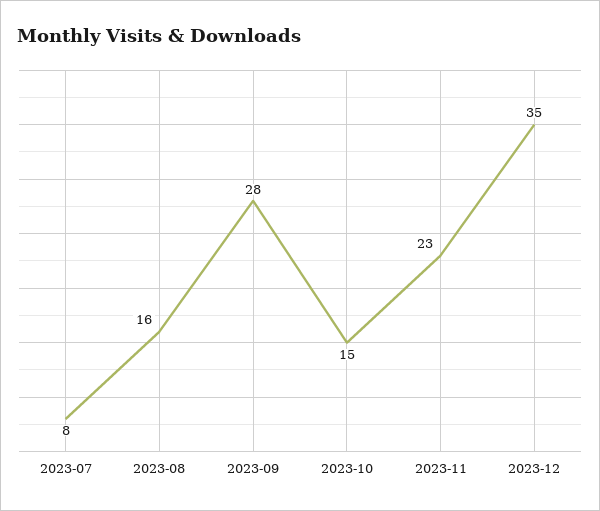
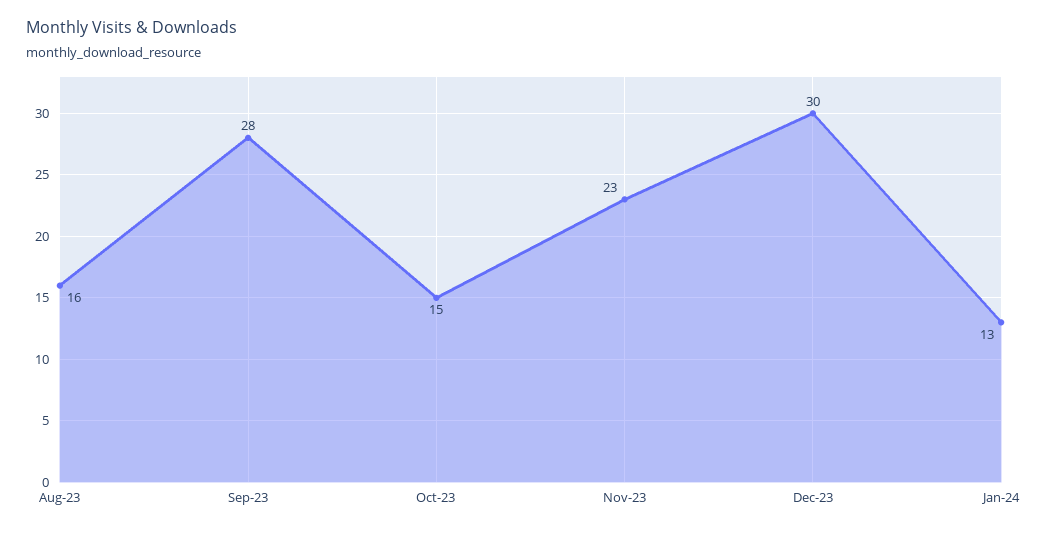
2023-07: 8 -> none
2023-12: 35 -> 30
Jan-24: none -> 13

